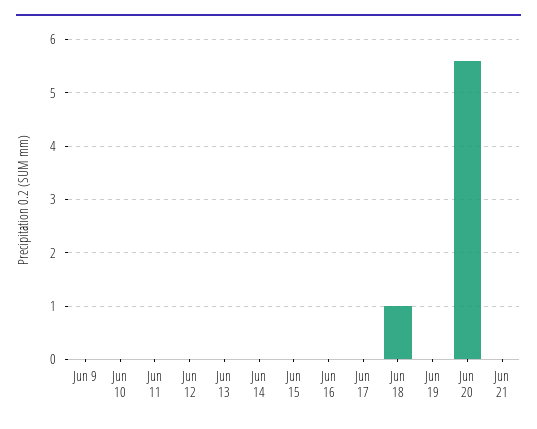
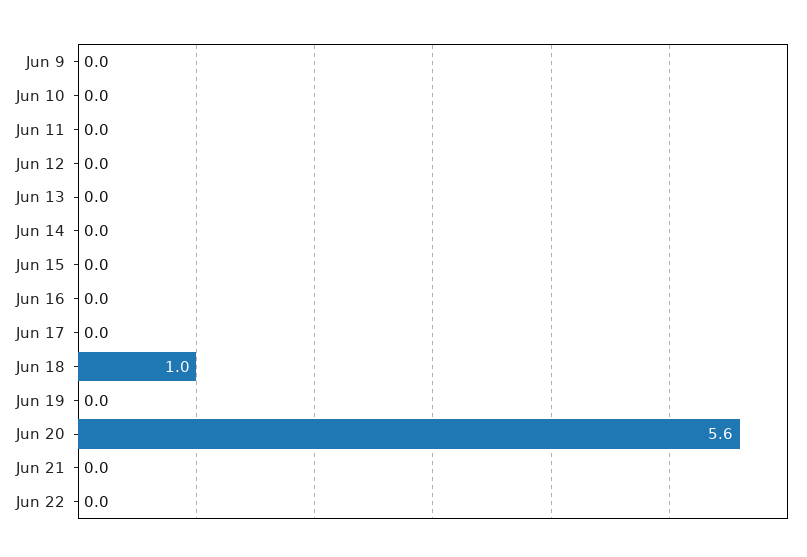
Jun 22: none -> 0

